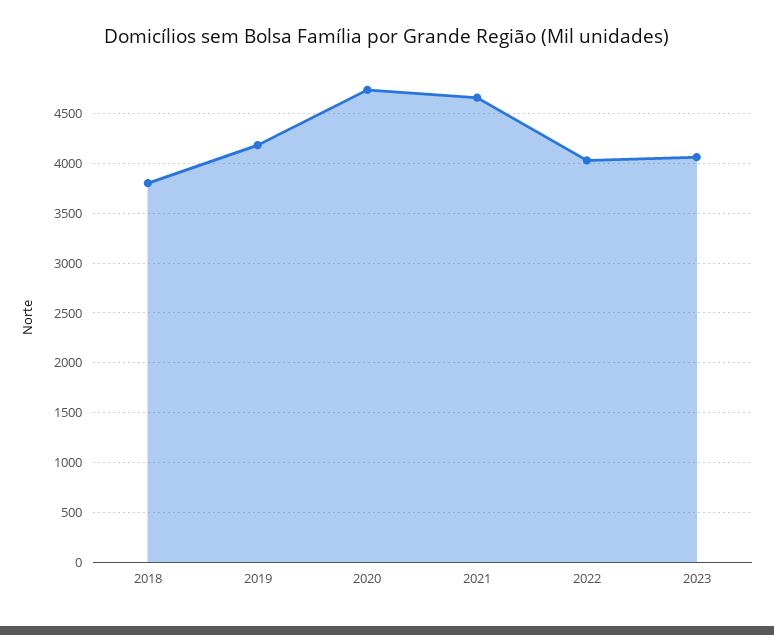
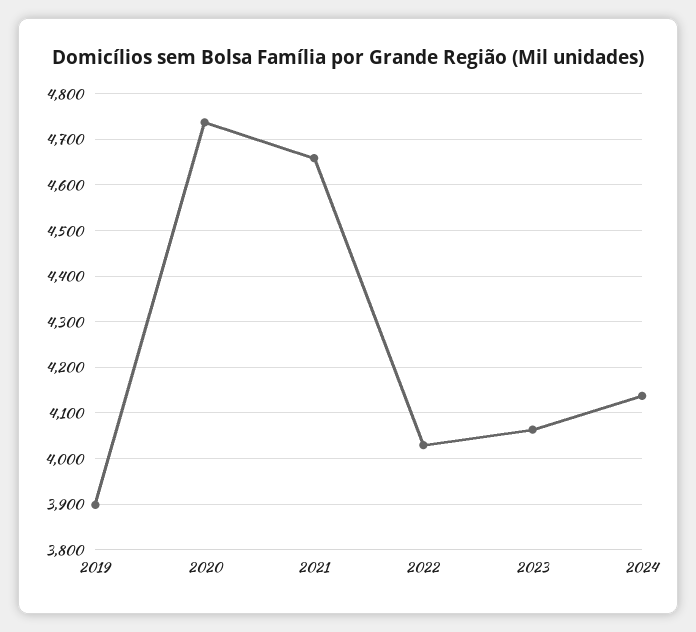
2018: 3800 -> none
2019: 4200 -> 3900
2024: none -> 4140

